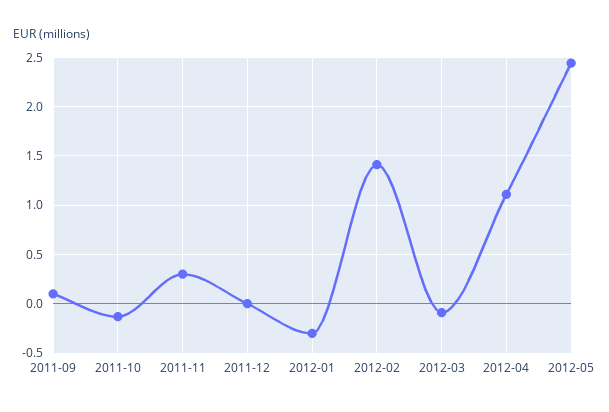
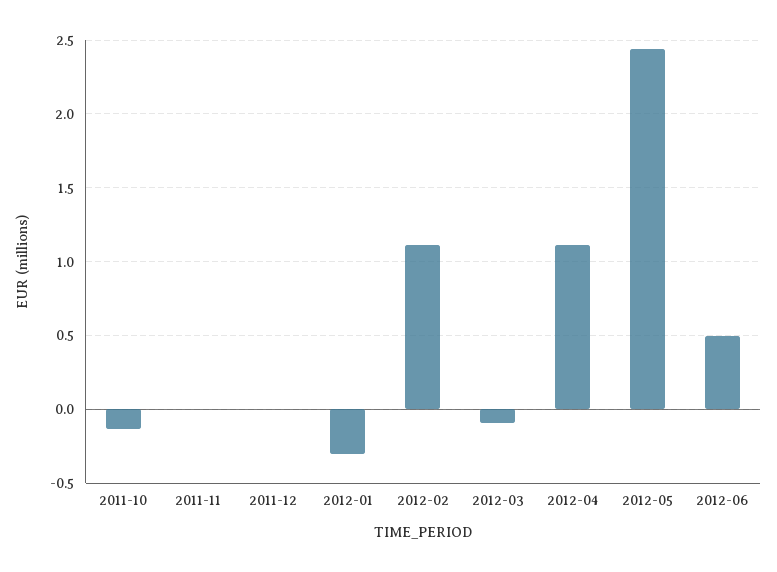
2011-09: 0.1 -> none
2011-11: 0.3 -> 0
2012-02: 1.4 -> 1.1
2012-06: none -> 0.5

